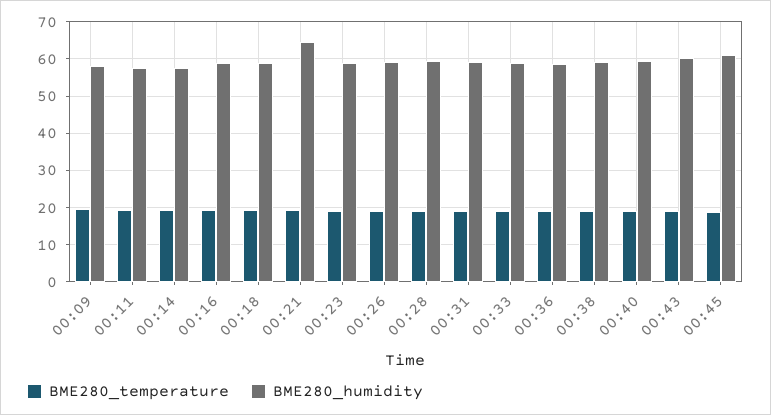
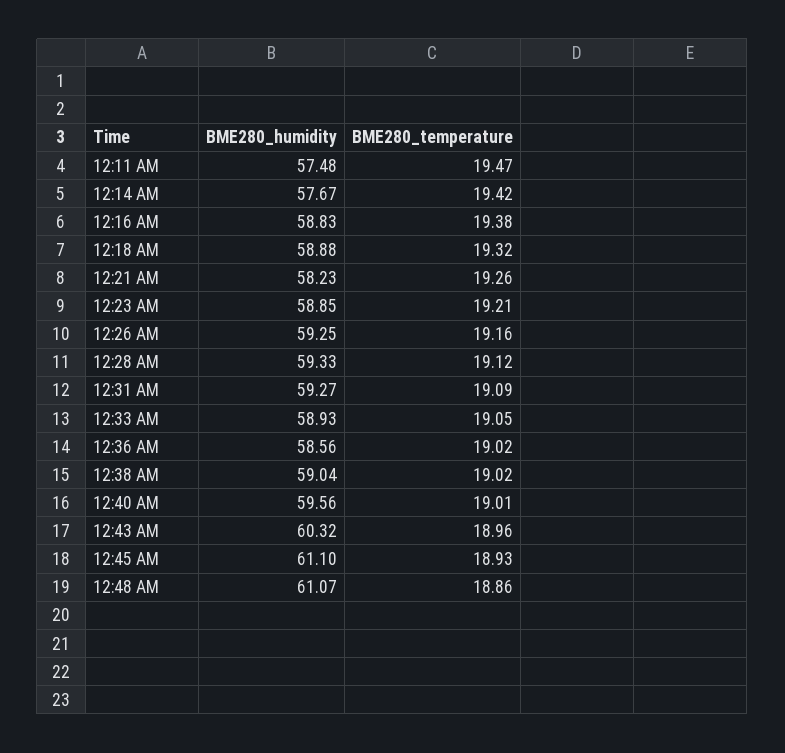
BME280_temperature, 00:09: 20 -> none
BME280_humidity, 00:09: 58 -> none
BME280_humidity, 00:21: 64 -> 58.23
BME280_humidity, 12:48 AM: none -> 61.07
BME280_temperature, 12:48 AM: none -> 18.86

